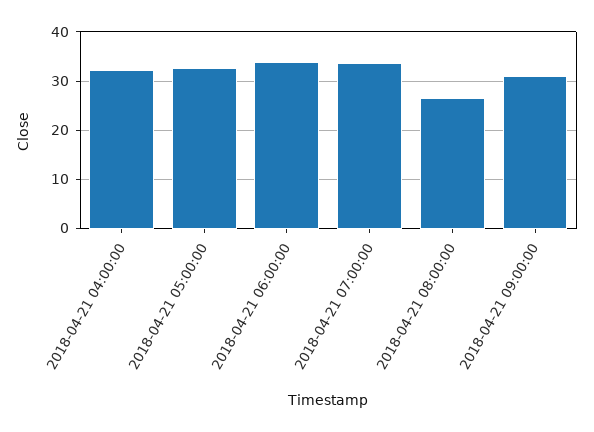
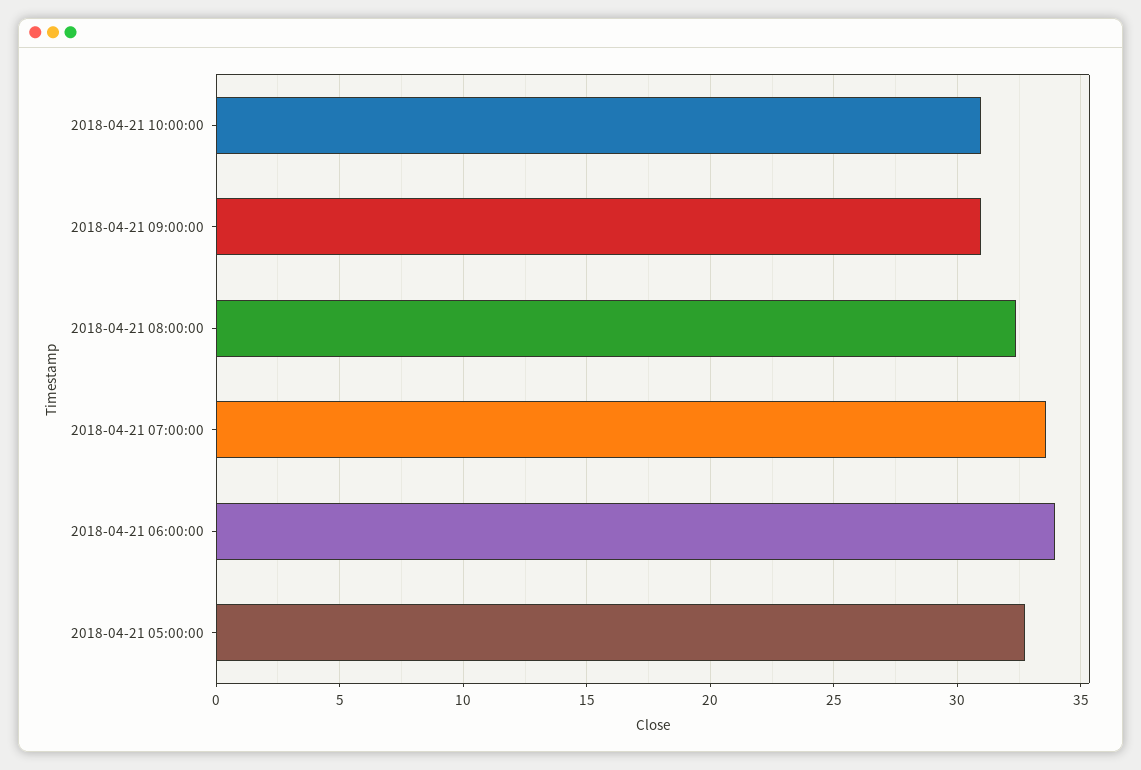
2018-04-21 04:00:00: 32 -> none
2018-04-21 08:00:00: 26 -> 32.5
2018-04-21 10:00:00: none -> 31

